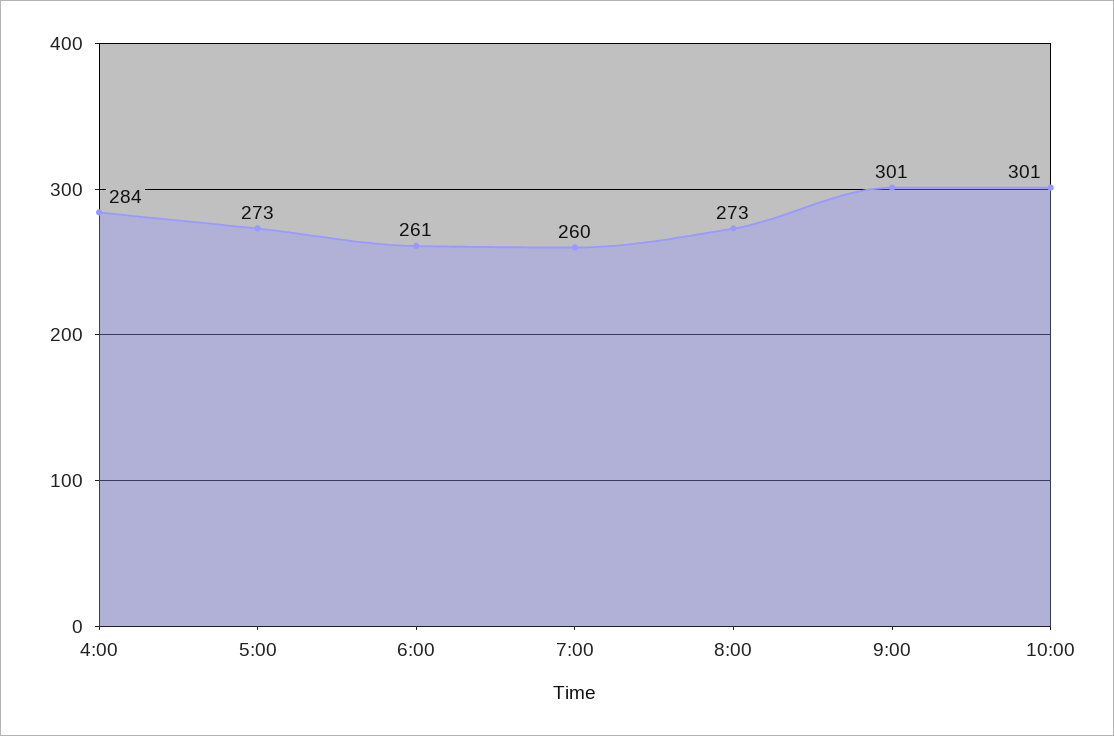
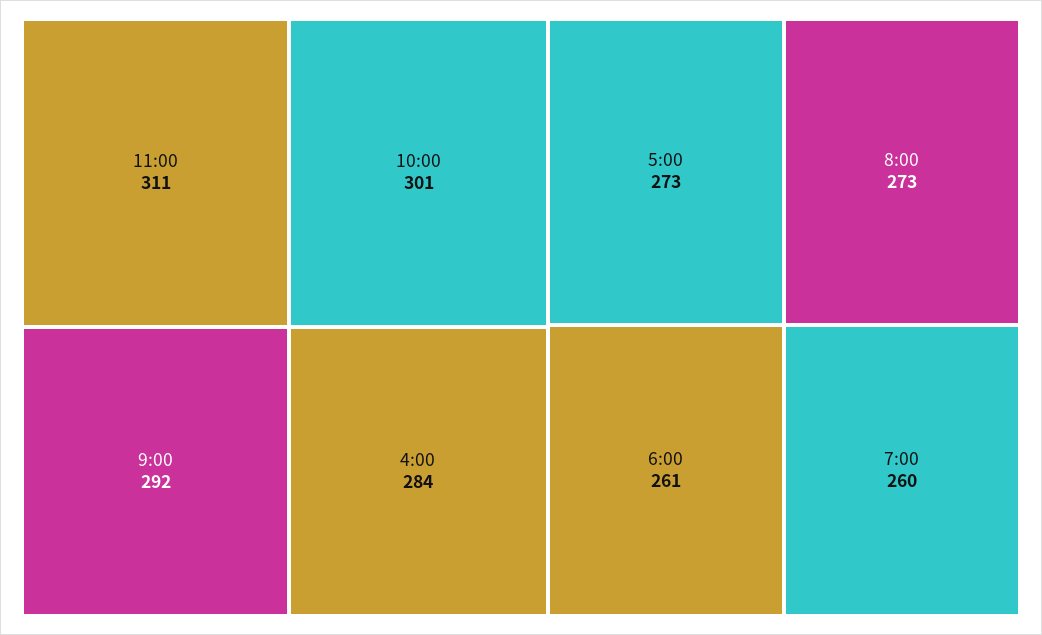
9:00: 301 -> 292
11:00: none -> 311

